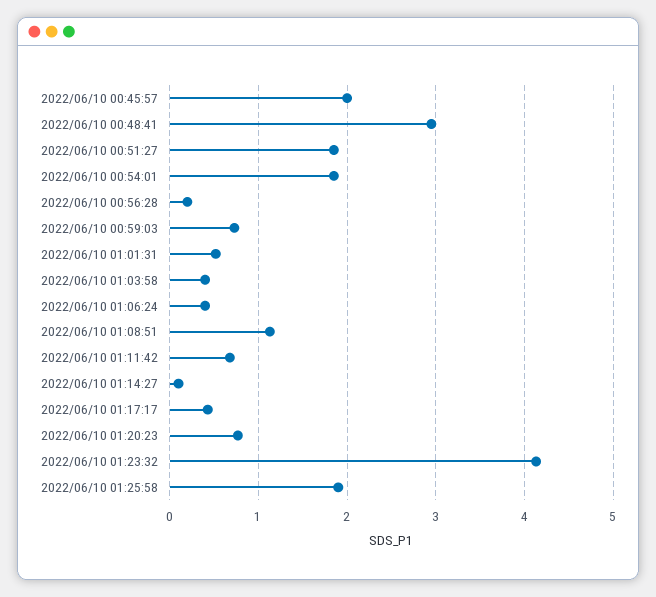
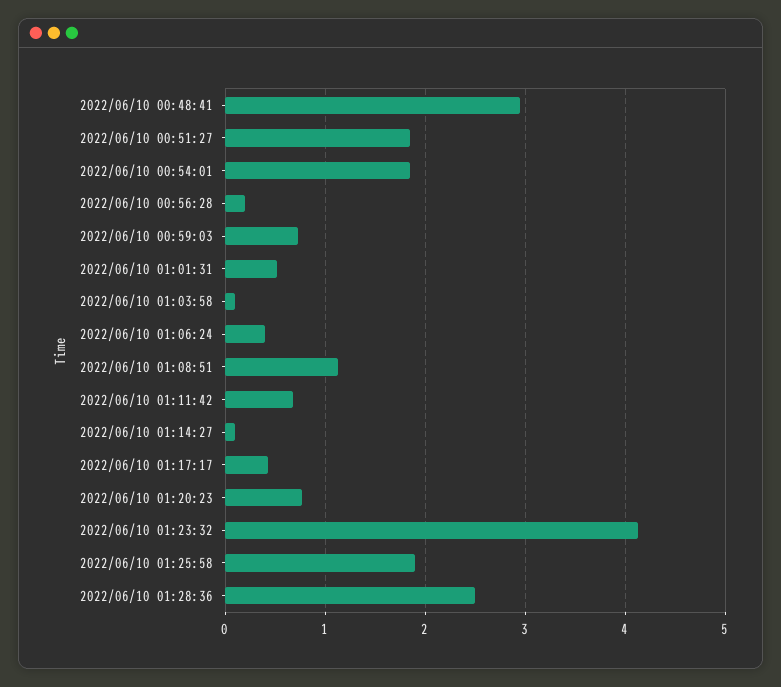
2022/06/10 00:45:57: 2 -> none
2022/06/10 01:03:58: 0.4 -> 0.1
2022/06/10 01:28:36: none -> 2.5

